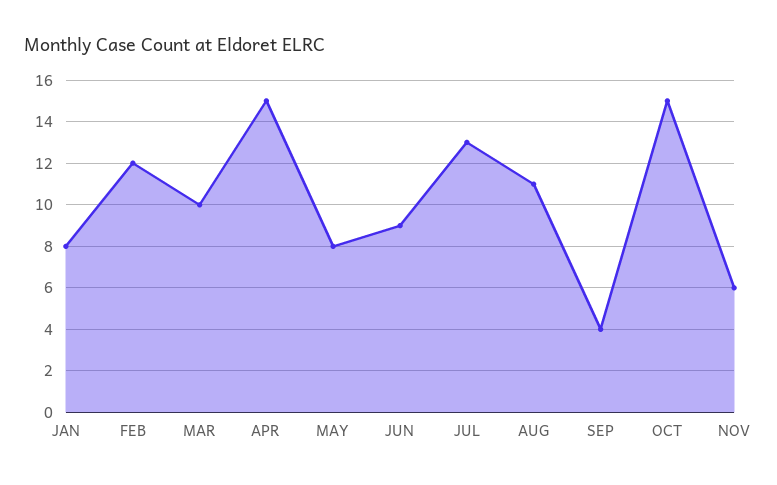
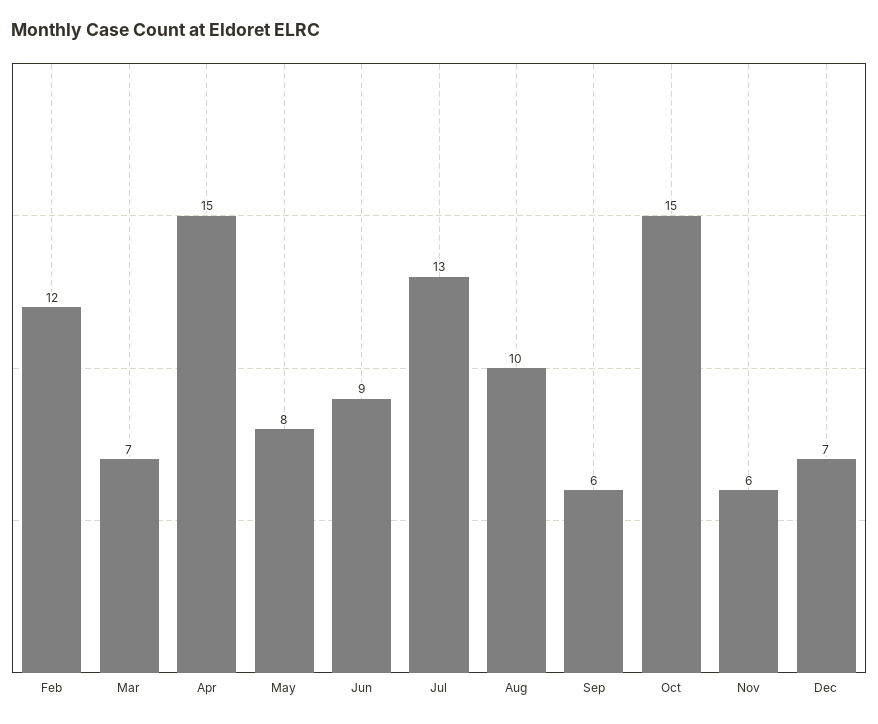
JAN: 8 -> none
MAR: 10 -> 7
AUG: 11 -> 10
SEP: 4 -> 6
Dec: none -> 7

